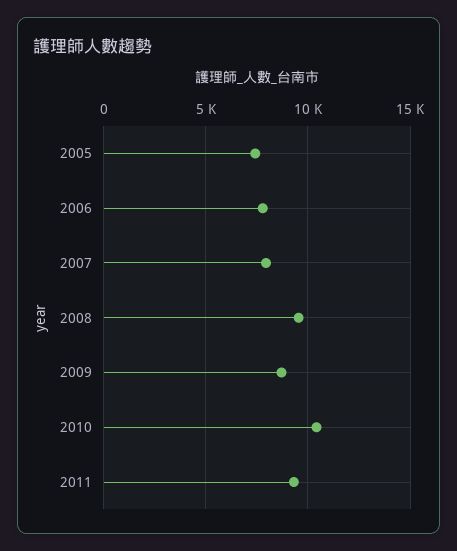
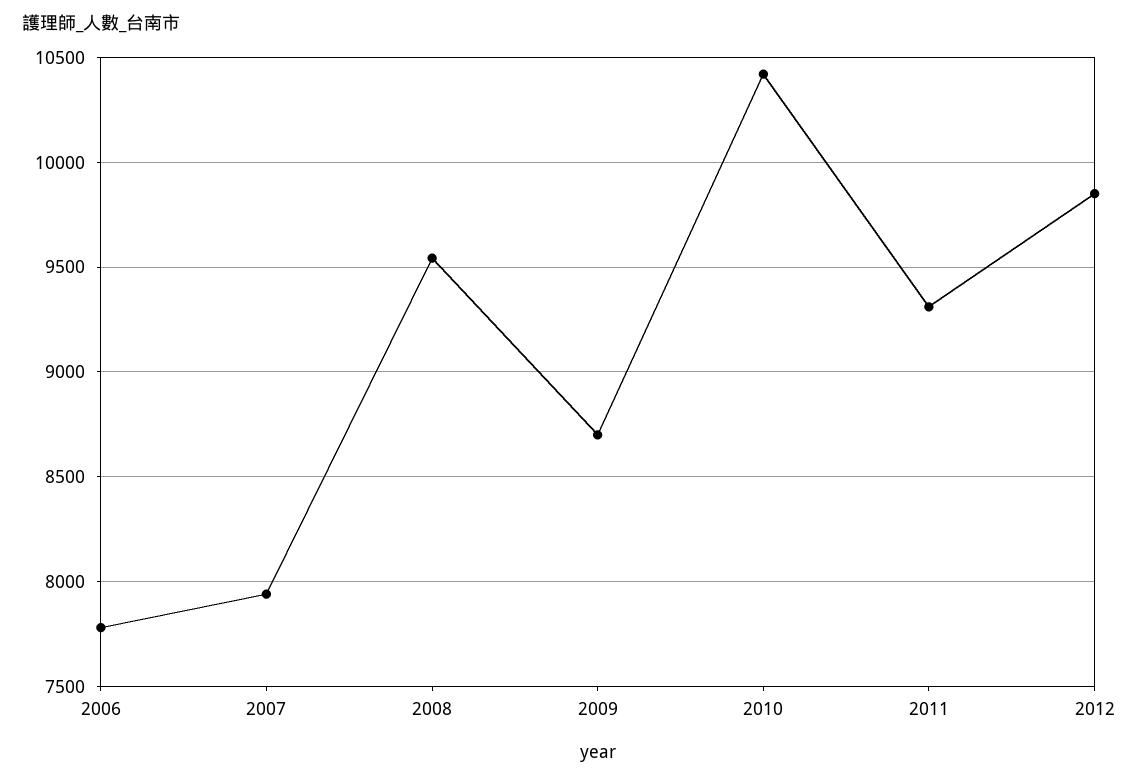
2005: 7500 -> none
2012: none -> 9850

